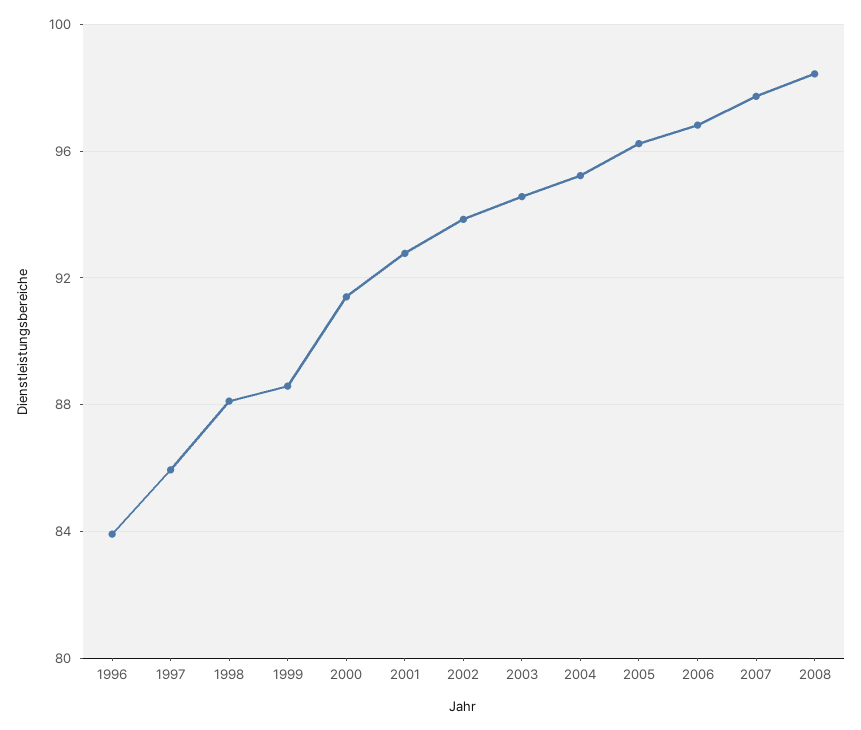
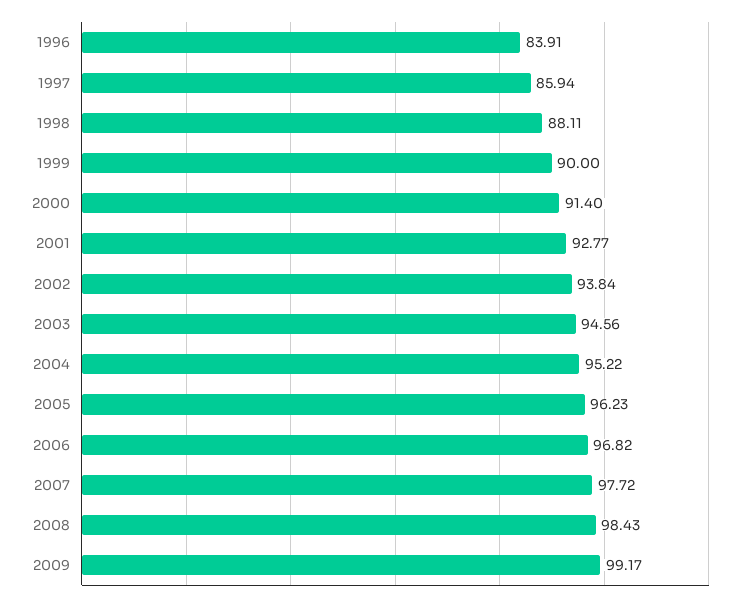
1999: 88.5 -> 90
2009: none -> 99.17

